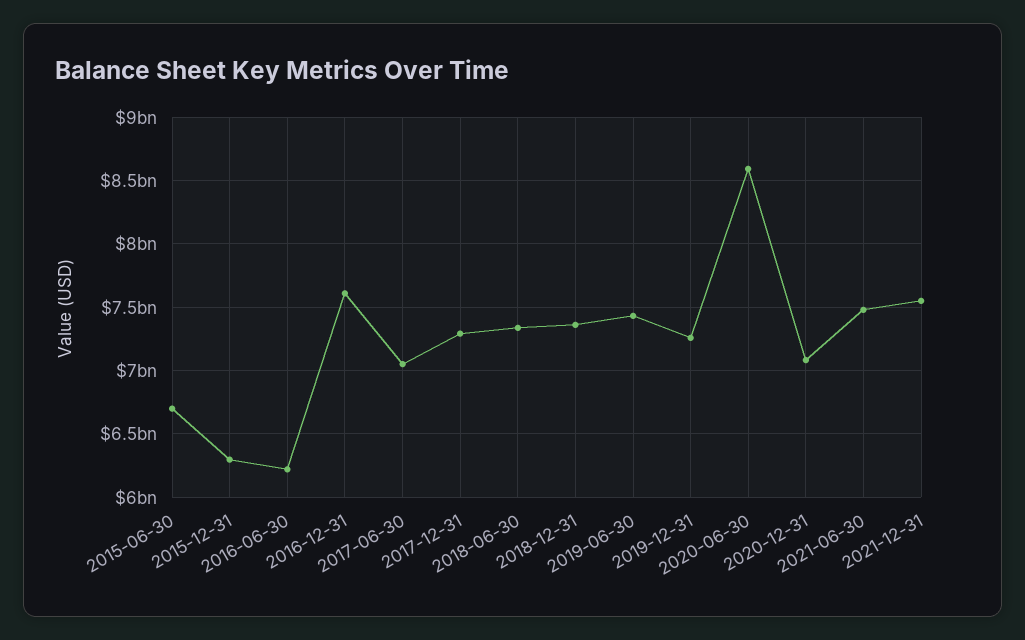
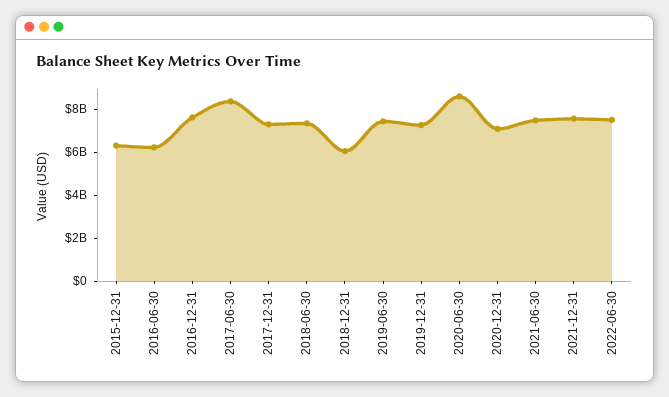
2015-06-30: 6700000000 -> none
2017-06-30: 7050000000 -> 8500000000
2018-12-31: 7350000000 -> 6000000000
2022-06-30: none -> 7500000000

